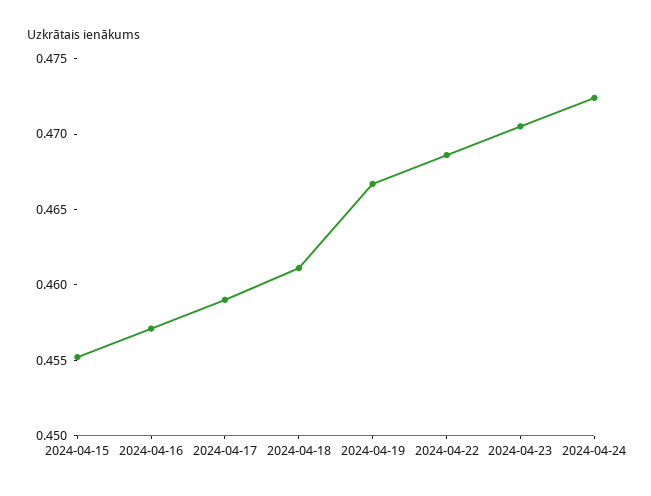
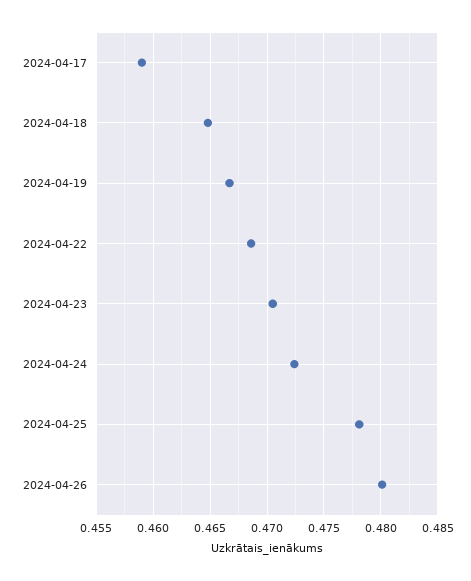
2024-04-15: 0.455 -> none
2024-04-16: 0.457 -> none
2024-04-18: 0.461 -> 0.465
2024-04-25: none -> 0.478
2024-04-26: none -> 0.48

